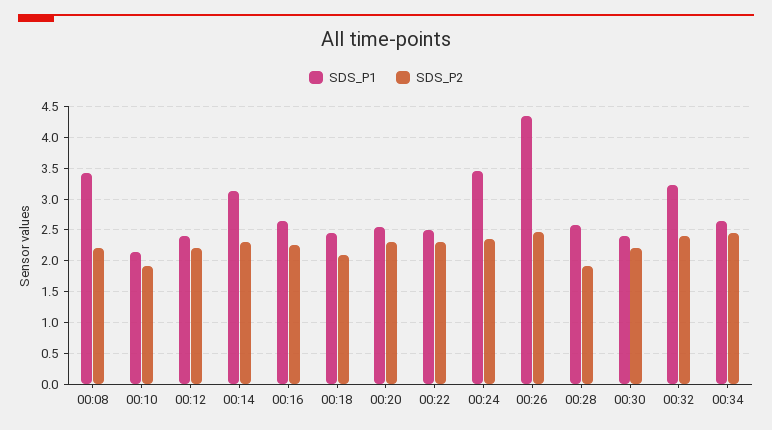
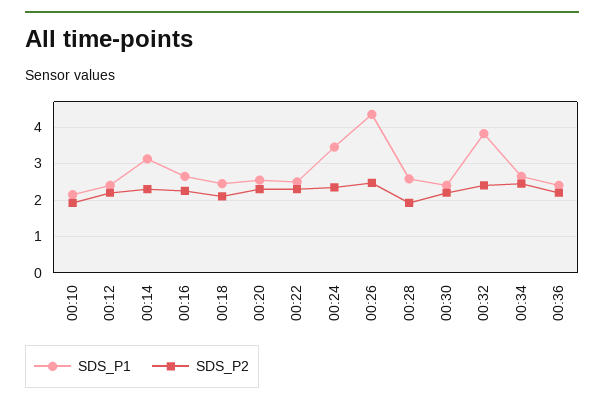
SDS_P1, 00:08: 3.4 -> none
SDS_P2, 00:08: 2.2 -> none
SDS_P1, 00:32: 3.2 -> 3.8
SDS_P1, 00:36: none -> 2.4
SDS_P2, 00:36: none -> 2.2

